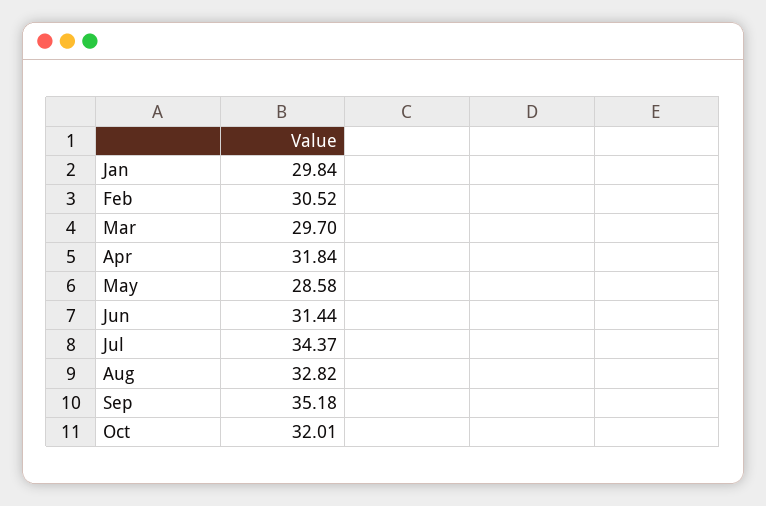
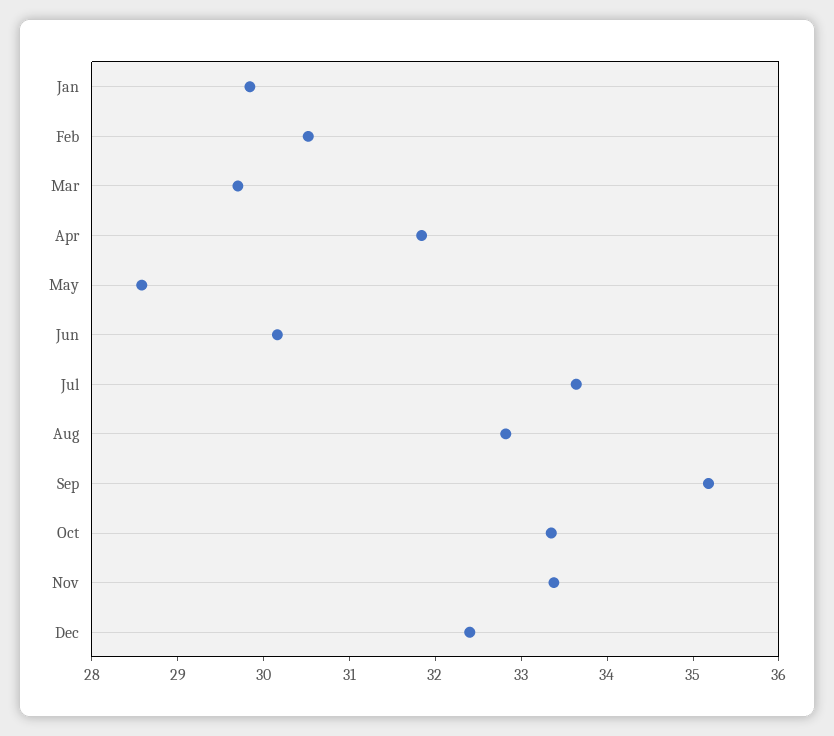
Jun: 31.44 -> 30.2
Jul: 34.37 -> 33.6
Oct: 32.01 -> 33.4
Nov: none -> 33.4
Dec: none -> 32.4

